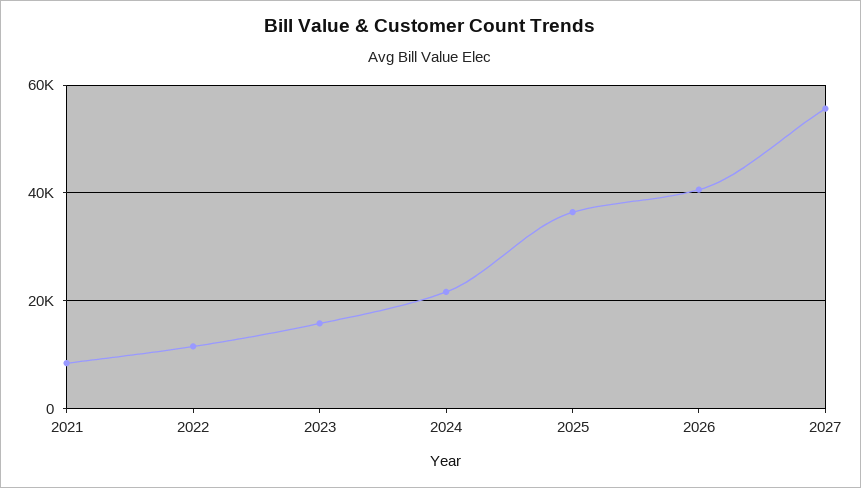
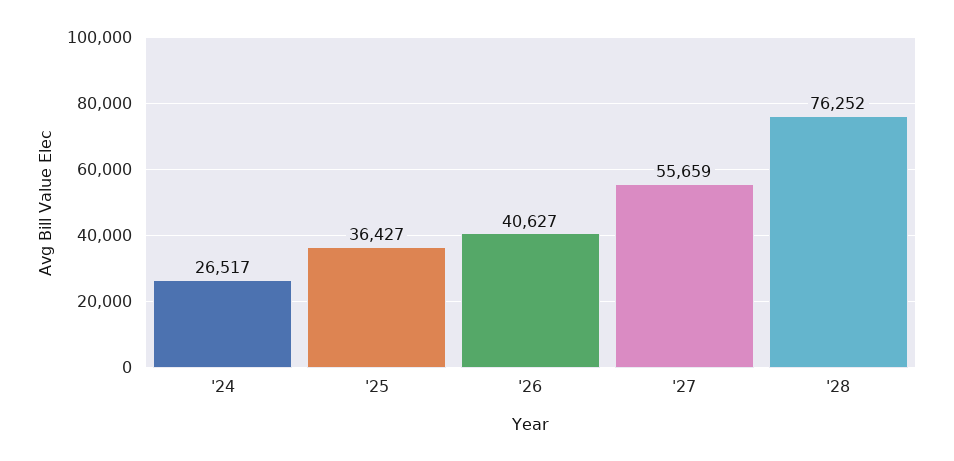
2021: 8000 -> none
2022: 12000 -> none
2023: 16000 -> none
2024: 22000 -> 26517
'28: none -> 76252

